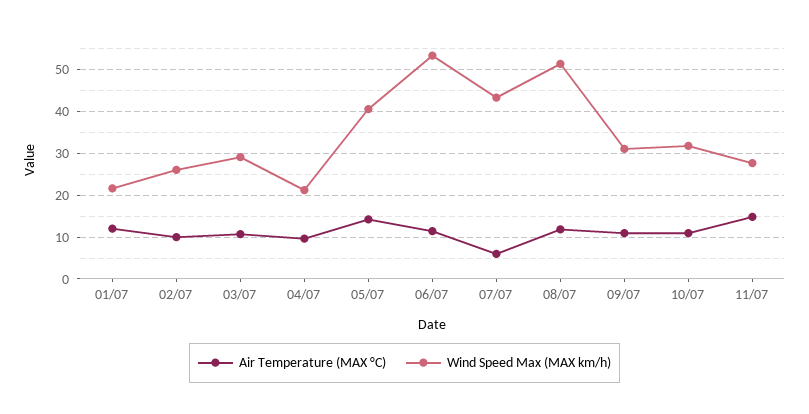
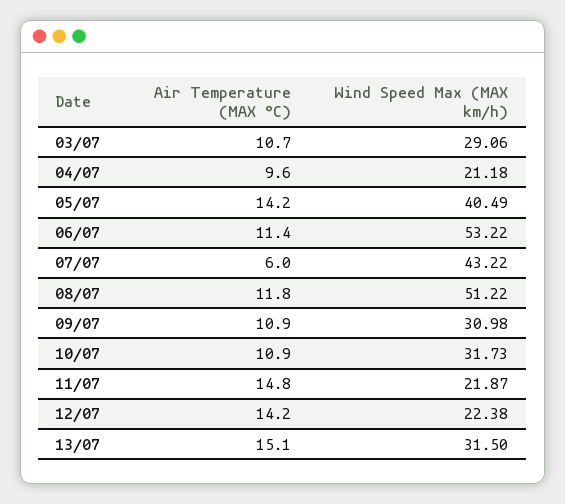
Air Temperature (MAX °C), 01/07: 12 -> none
Wind Speed Max (MAX km/h), 01/07: 22 -> none
Air Temperature (MAX °C), 02/07: 10 -> none
Wind Speed Max (MAX km/h), 02/07: 26 -> none
Wind Speed Max (MAX km/h), 11/07: 28 -> 21.87
Air Temperature (MAX °C), 12/07: none -> 14.2
Wind Speed Max (MAX km/h), 12/07: none -> 22.38
Air Temperature (MAX °C), 13/07: none -> 15.1
Wind Speed Max (MAX km/h), 13/07: none -> 31.5

